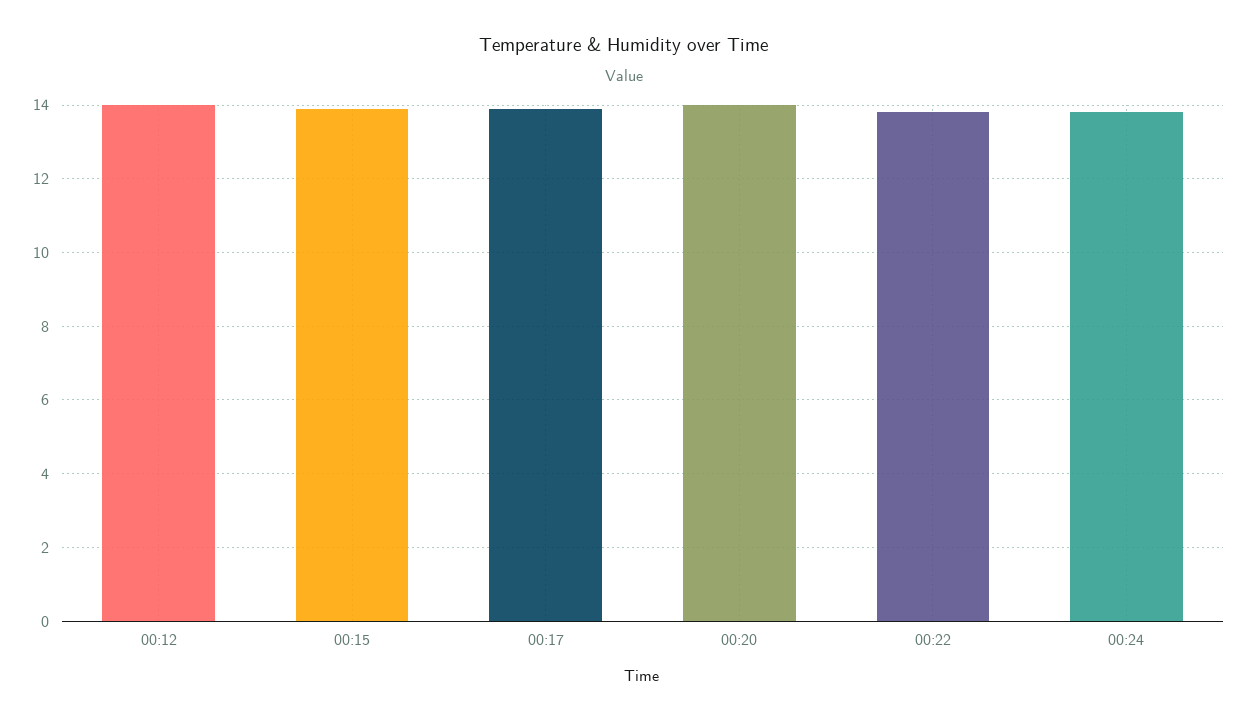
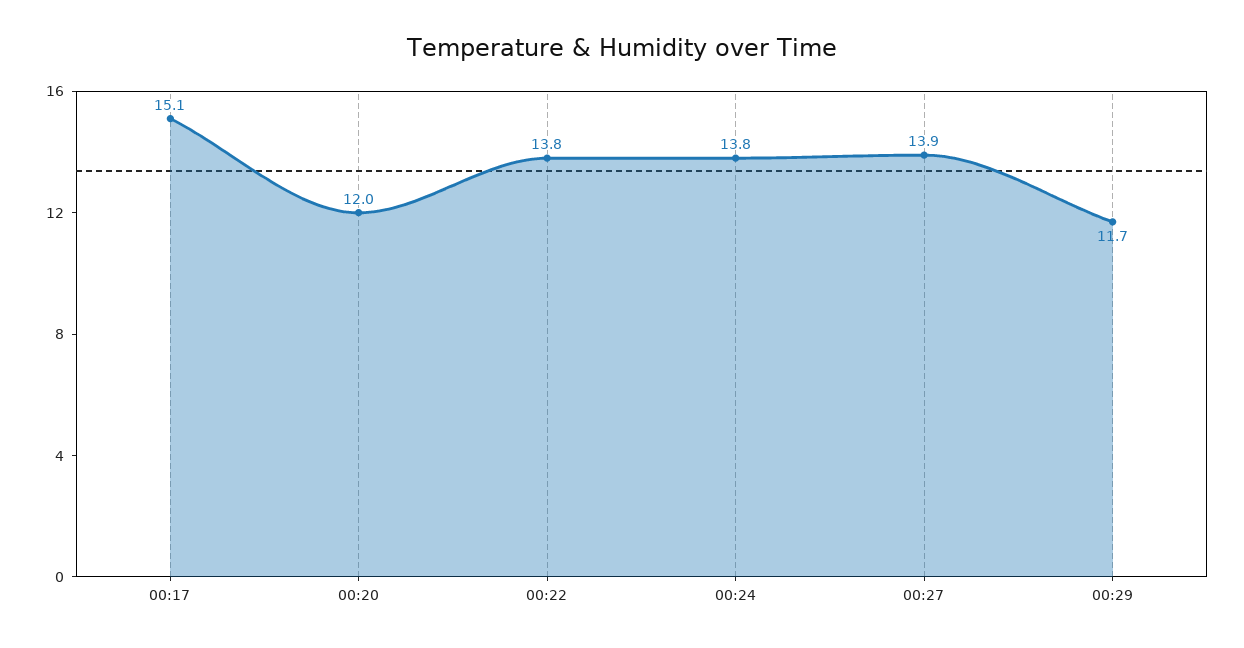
00:12: 14 -> none
00:15: 14 -> none
00:17: 14 -> 15.1
00:20: 14 -> 12
00:27: none -> 13.9
00:29: none -> 11.7

